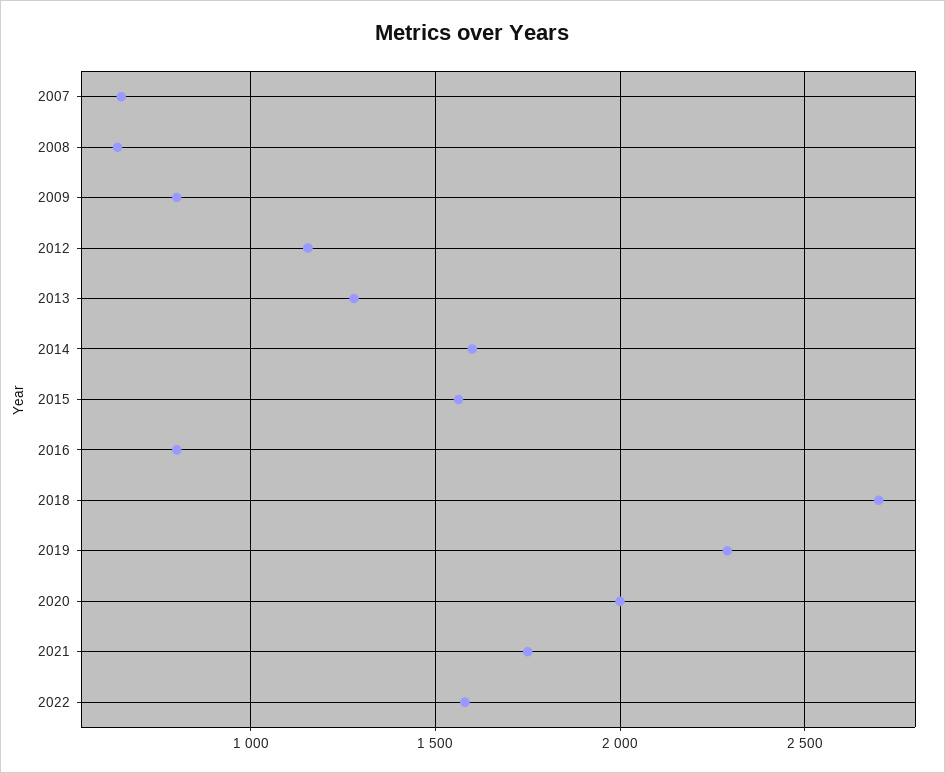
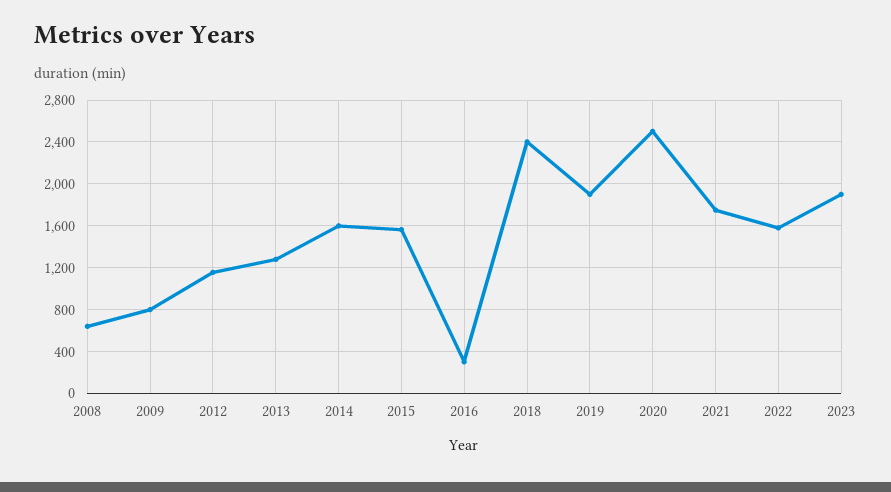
2007: 650 -> none
2016: 800 -> 300
2018: 2700 -> 2400
2019: 2300 -> 1900
2020: 2000 -> 2500
2023: none -> 1900

